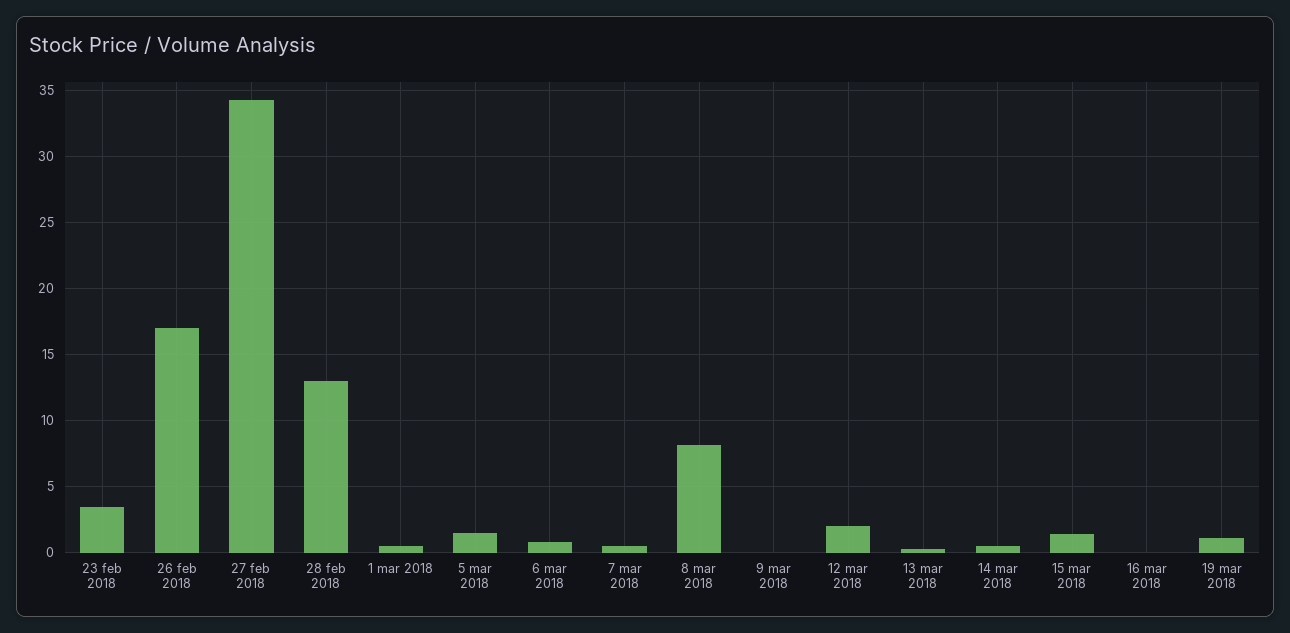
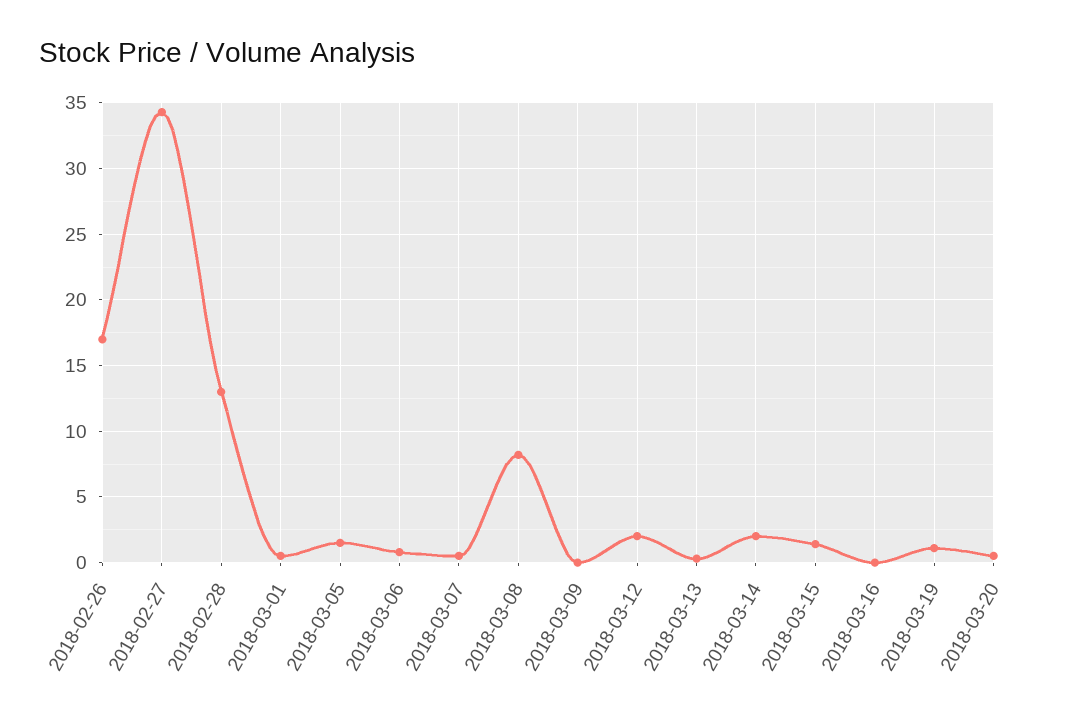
23 feb 2018: 3.5 -> none
14 mar 2018: 0.5 -> 2
2018-03-20: none -> 0.5

